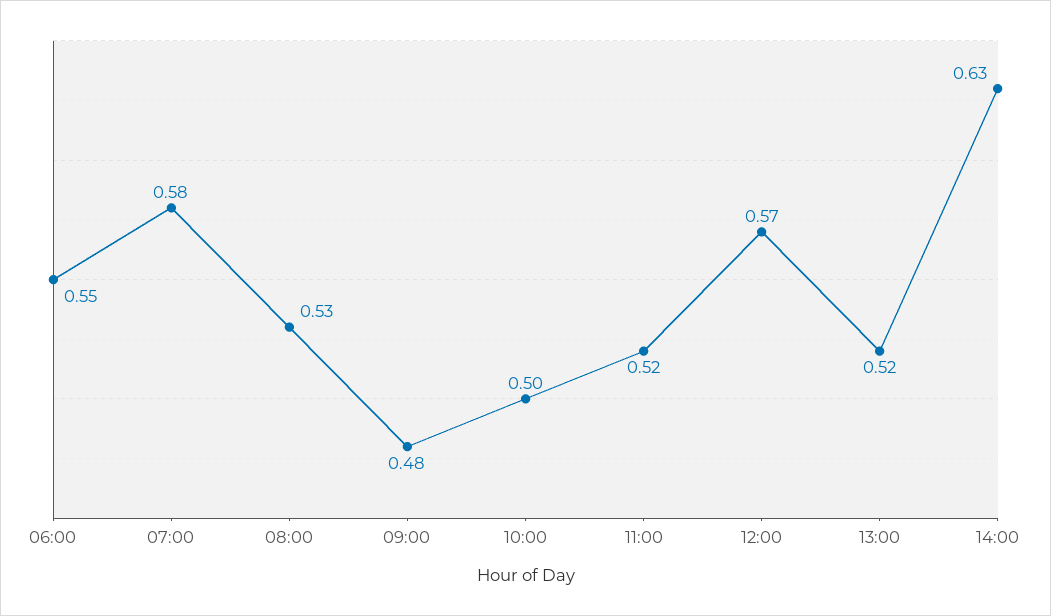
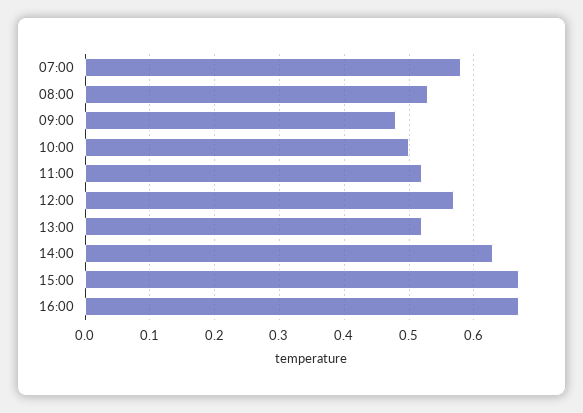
06:00: 0.55 -> none
15:00: none -> 0.67
16:00: none -> 0.67

